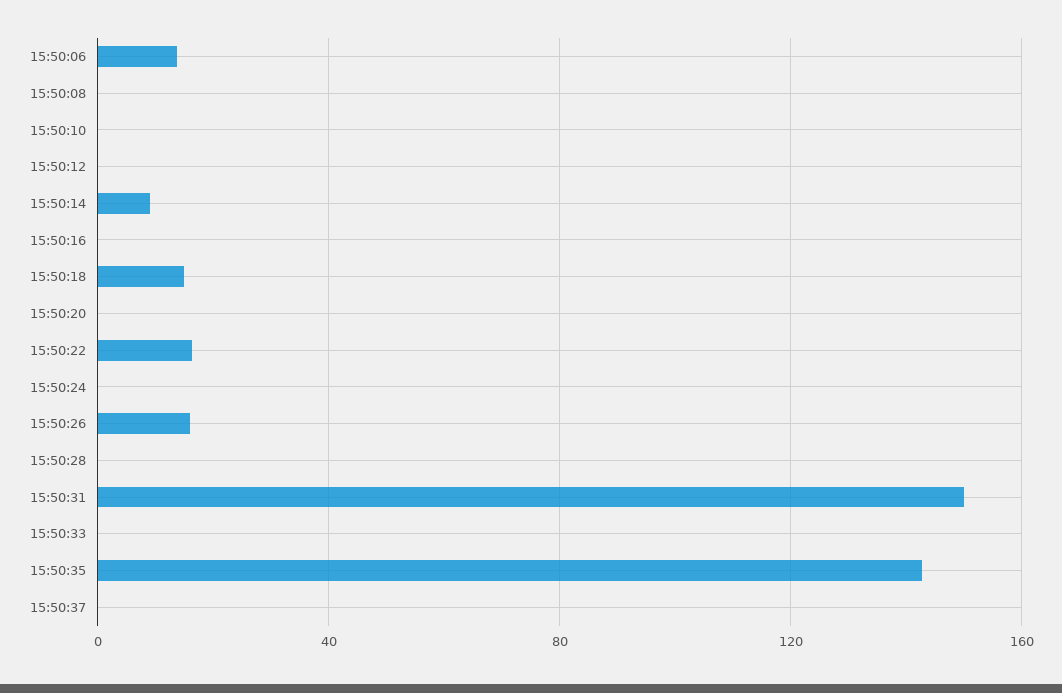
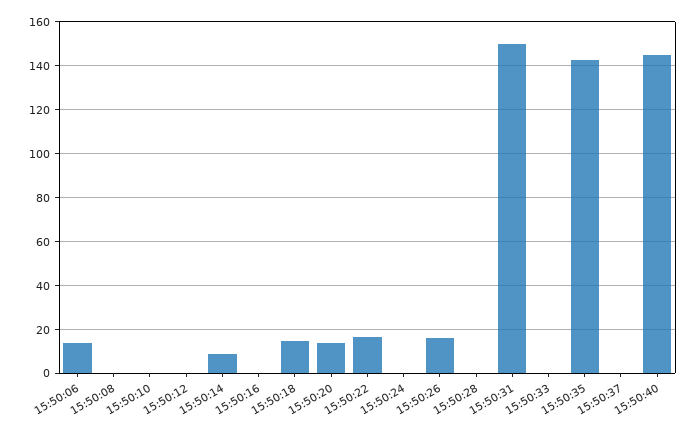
15:50:20: 0 -> 15
15:50:40: none -> 145

